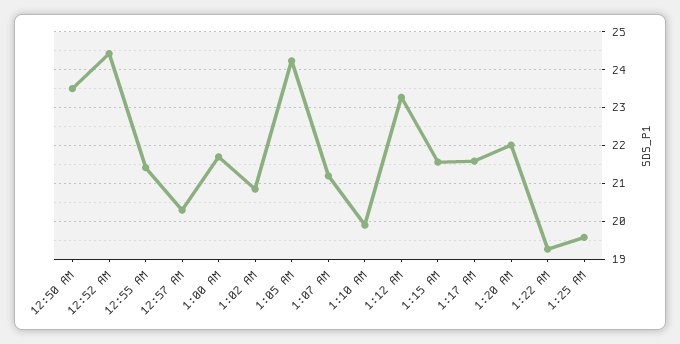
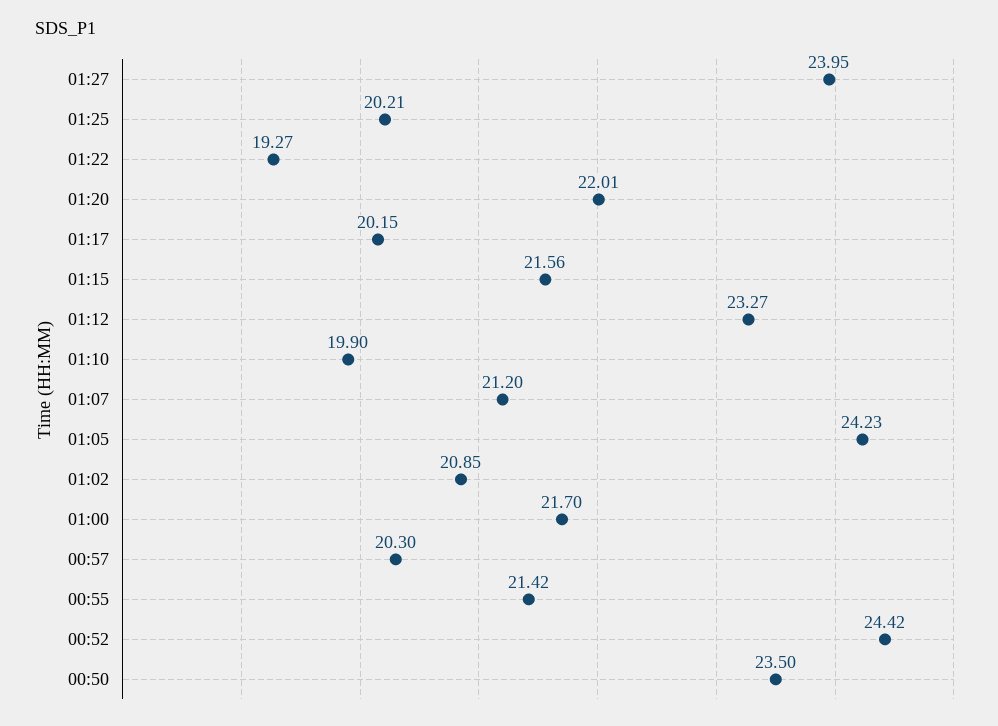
1:17 AM: 21.6 -> 20.15
1:25 AM: 19.6 -> 20.21
01:27: none -> 23.95

